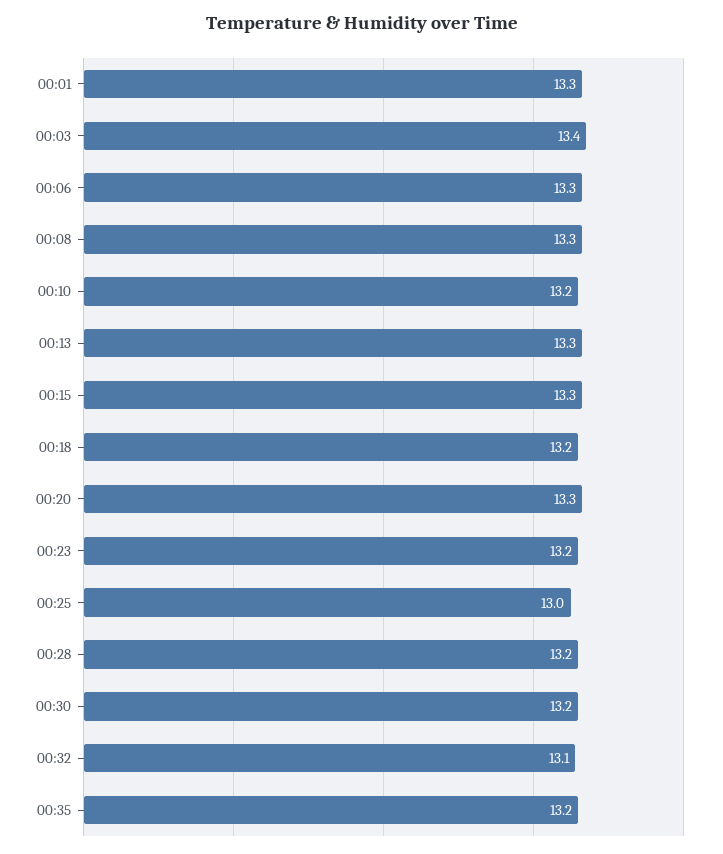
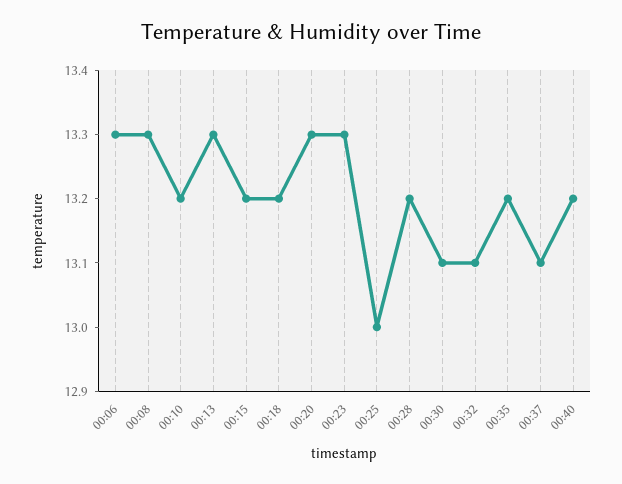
00:01: 13.3 -> none
00:03: 13.4 -> none
00:15: 13.3 -> 13.2
00:23: 13.2 -> 13.3
00:30: 13.2 -> 13.1
00:37: none -> 13.1
00:40: none -> 13.2

